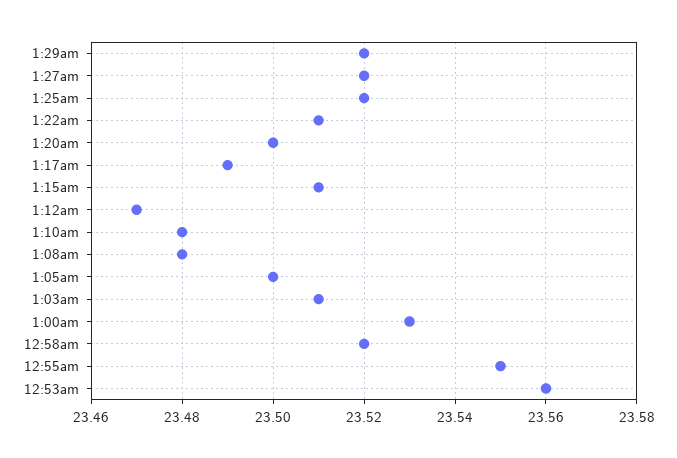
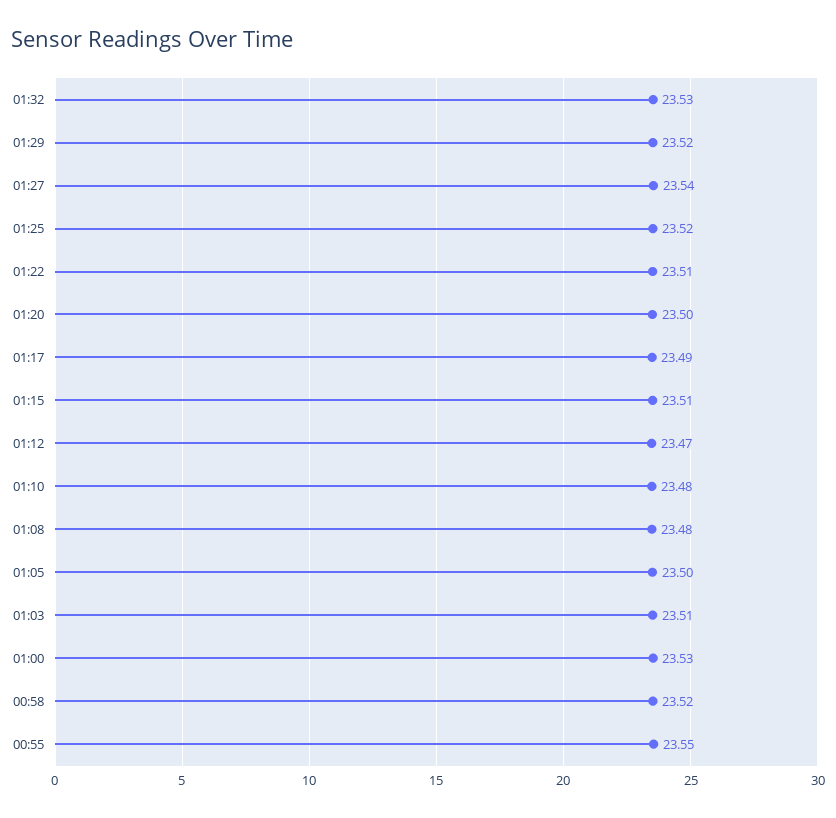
1:27am: 23.52 -> 23.54
12:53am: 23.56 -> none
01:32: none -> 23.53

